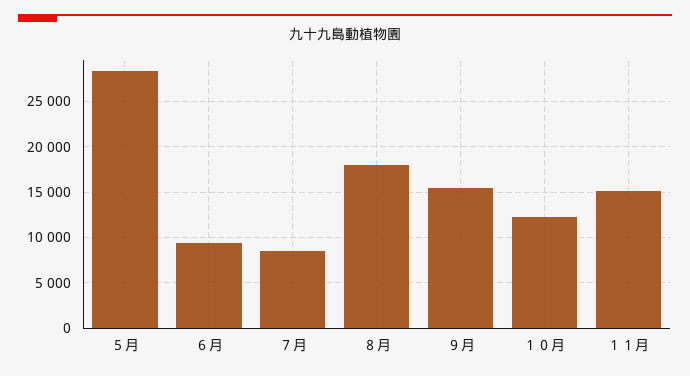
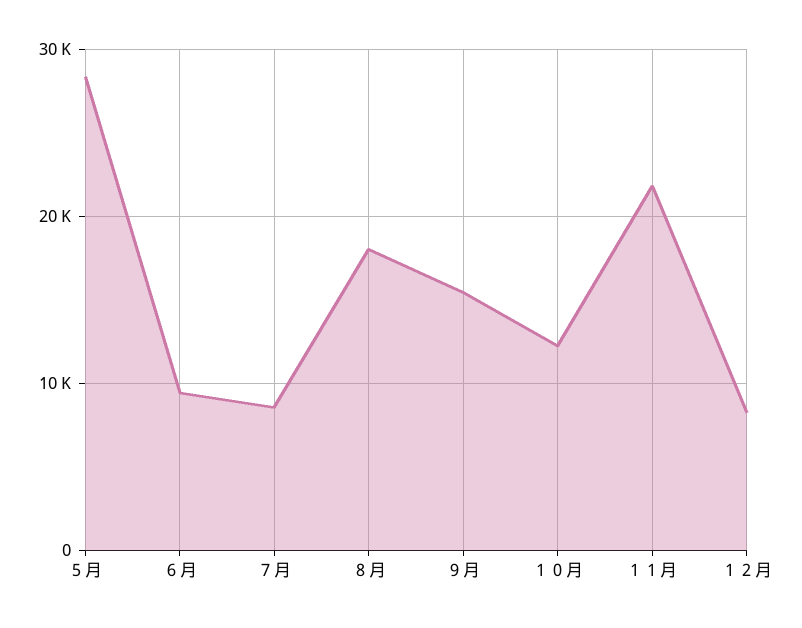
１１月: 15000 -> 22000
１２月: none -> 8000

